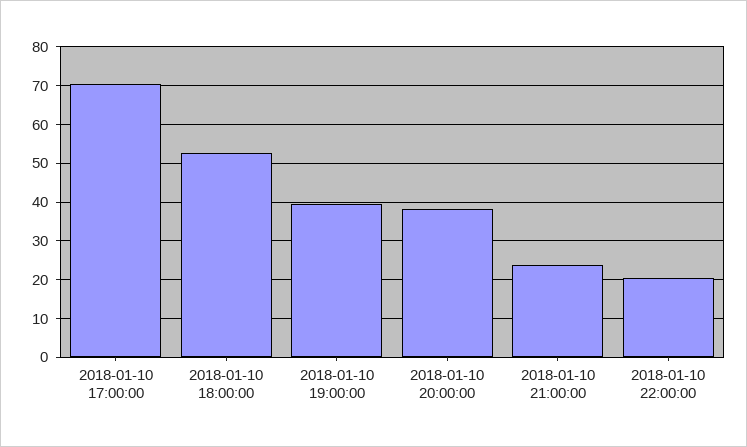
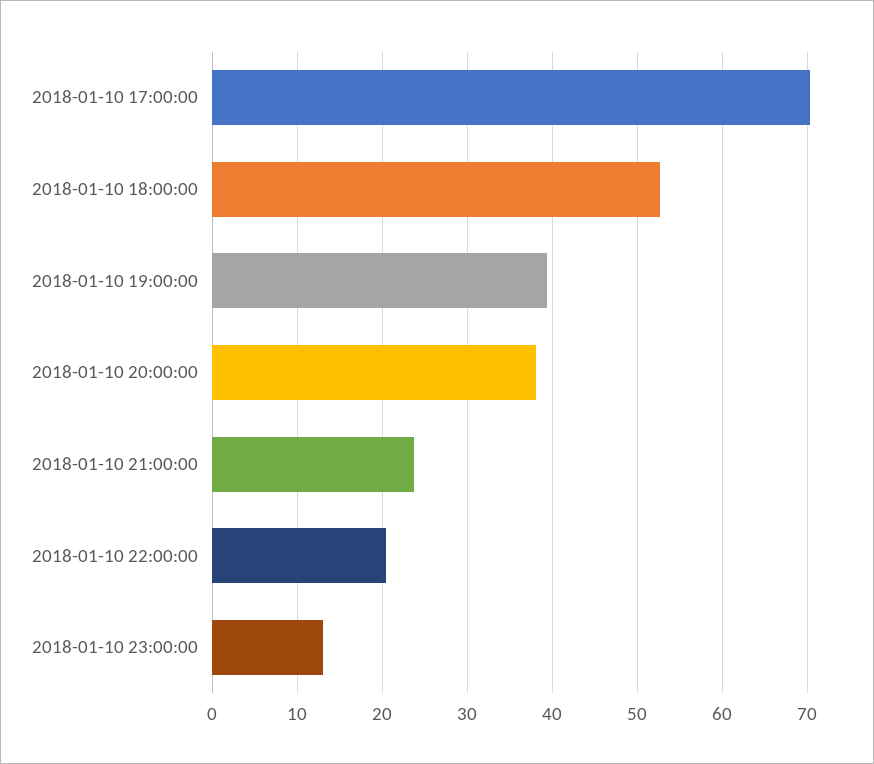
2018-01-10 23:00:00: none -> 13

